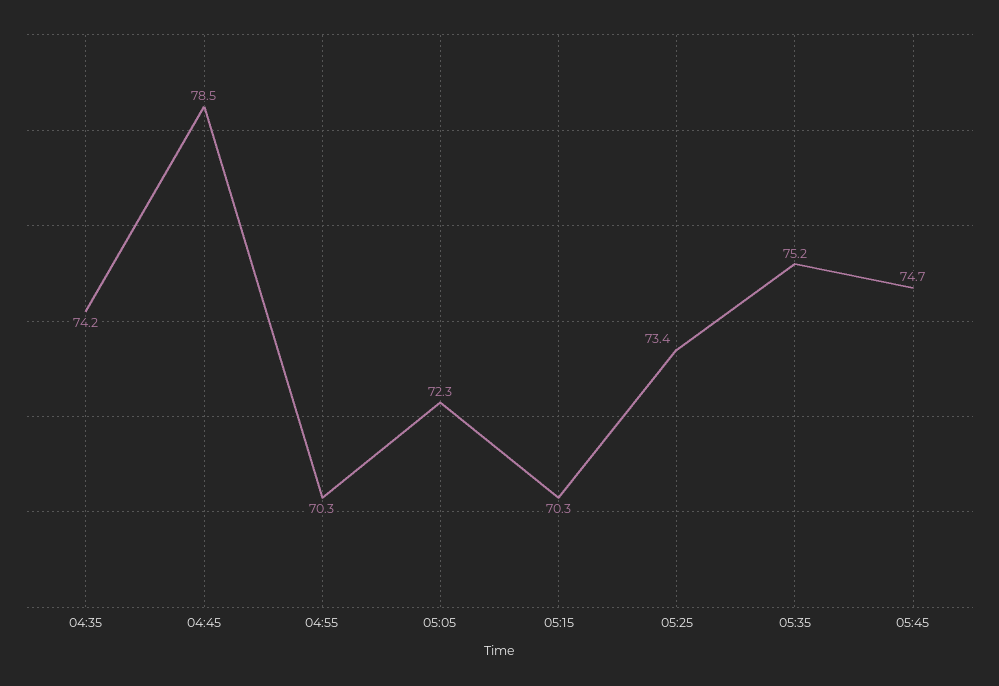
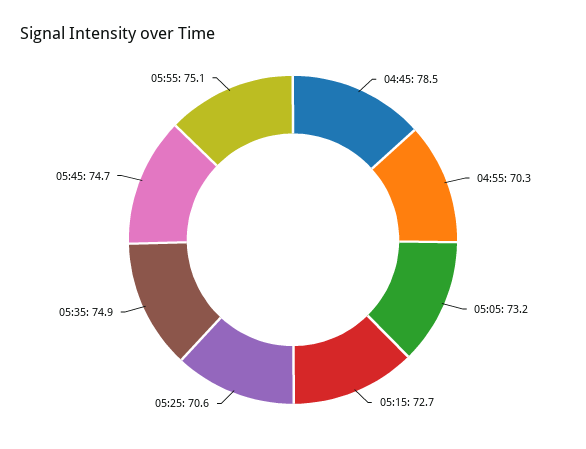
04:35: 74.2 -> none
05:05: 72.3 -> 73.2
05:15: 70.3 -> 72.7
05:25: 73.4 -> 70.6
05:35: 75.2 -> 74.9
05:55: none -> 75.1

